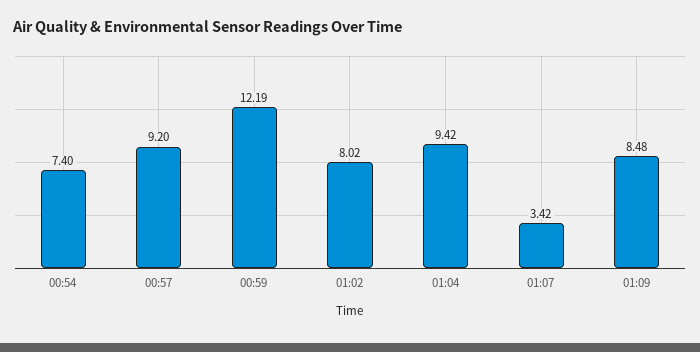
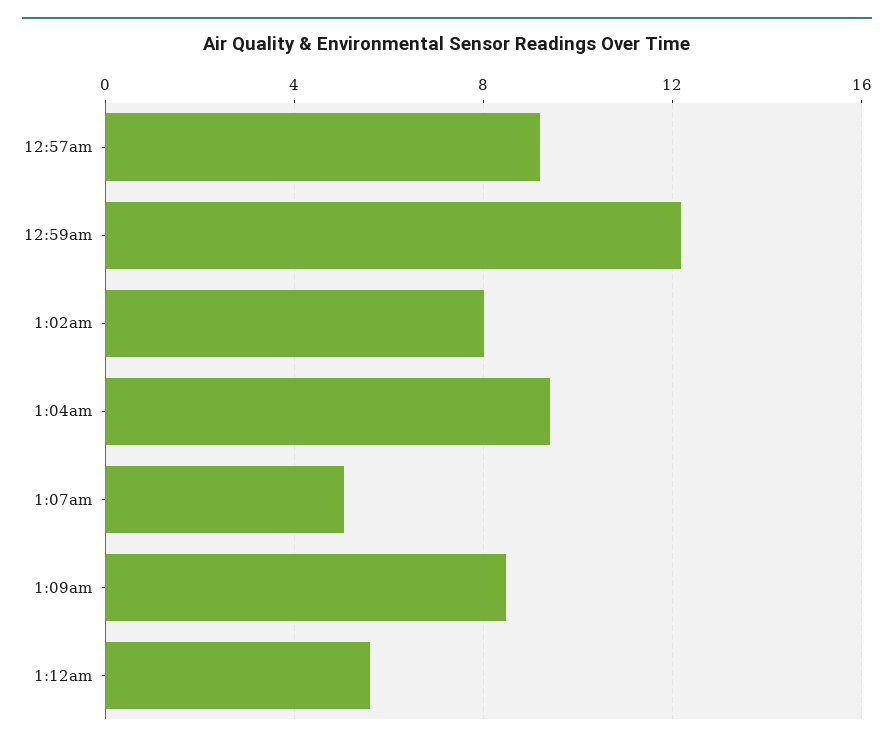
00:54: 7.4 -> none
01:07: 3.42 -> 5
1:12am: none -> 5.5

